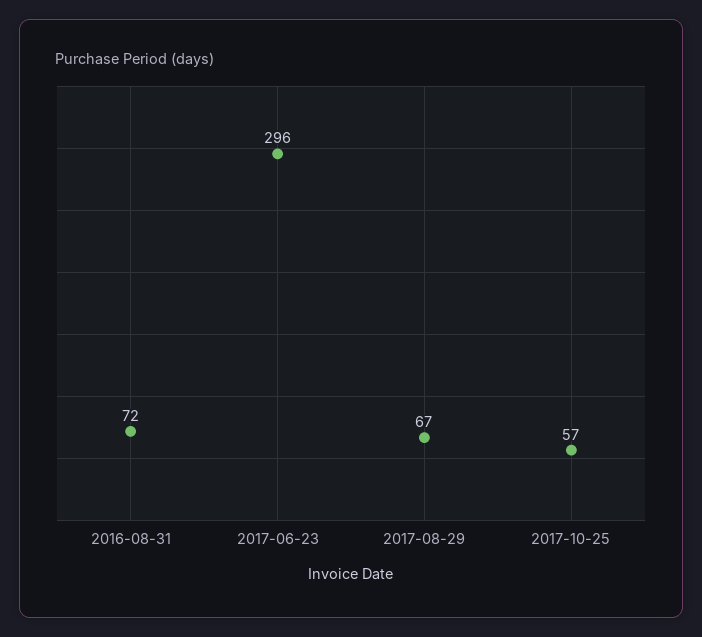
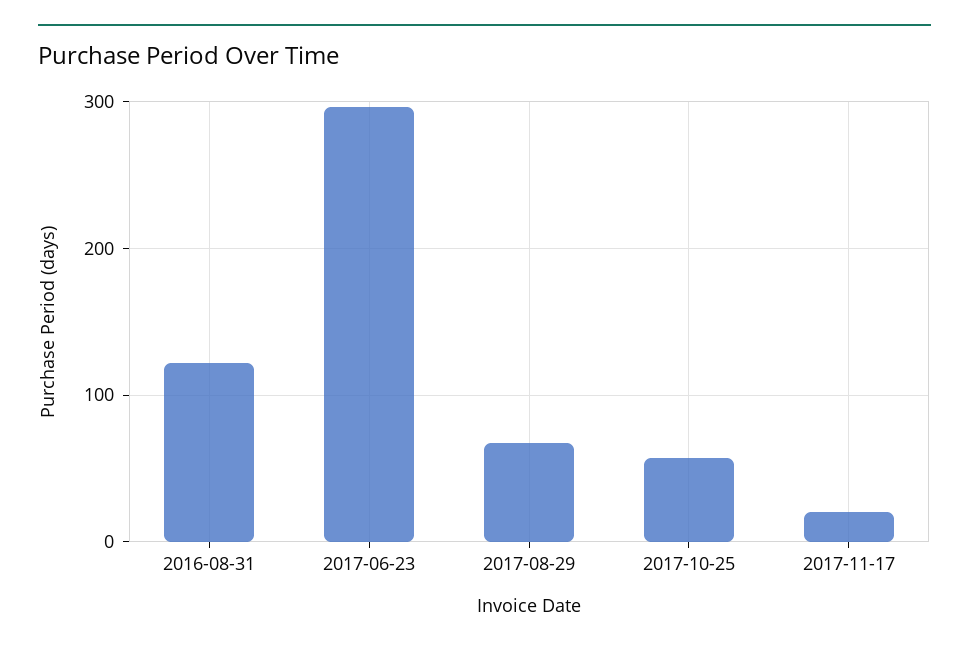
2016-08-31: 72 -> 120
2017-11-17: none -> 20

